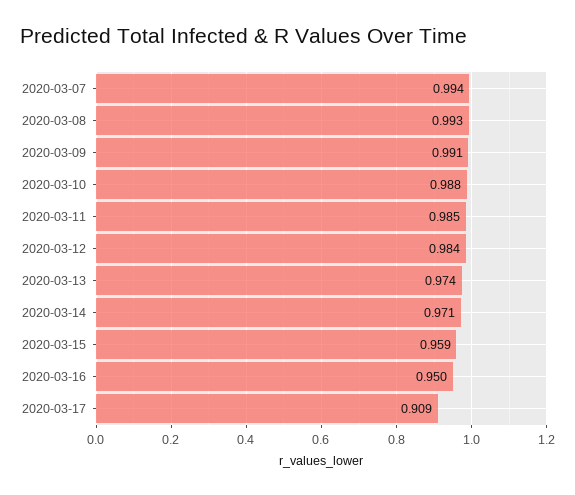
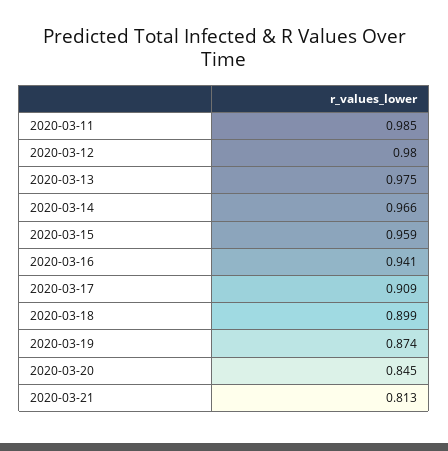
2020-03-07: 0.994 -> none
2020-03-08: 0.993 -> none
2020-03-09: 0.991 -> none
2020-03-10: 0.988 -> none
2020-03-12: 0.984 -> 0.98
2020-03-13: 0.974 -> 0.975
2020-03-14: 0.971 -> 0.966
2020-03-16: 0.95 -> 0.941
2020-03-18: none -> 0.899
2020-03-19: none -> 0.874
2020-03-20: none -> 0.845
2020-03-21: none -> 0.813

